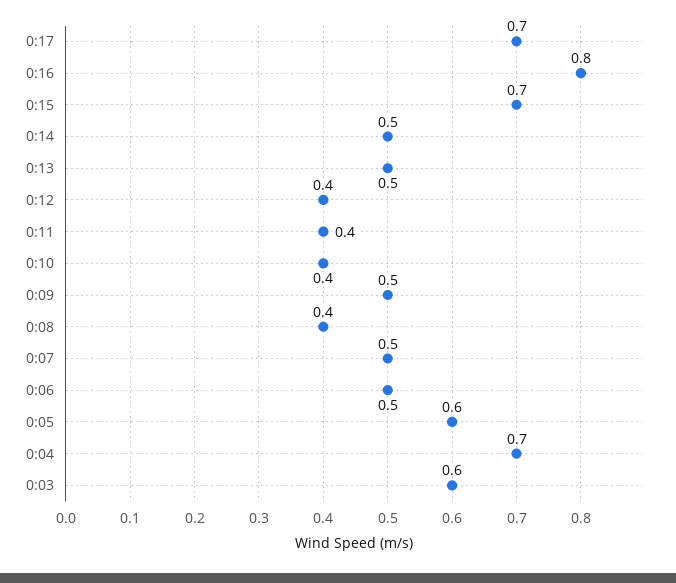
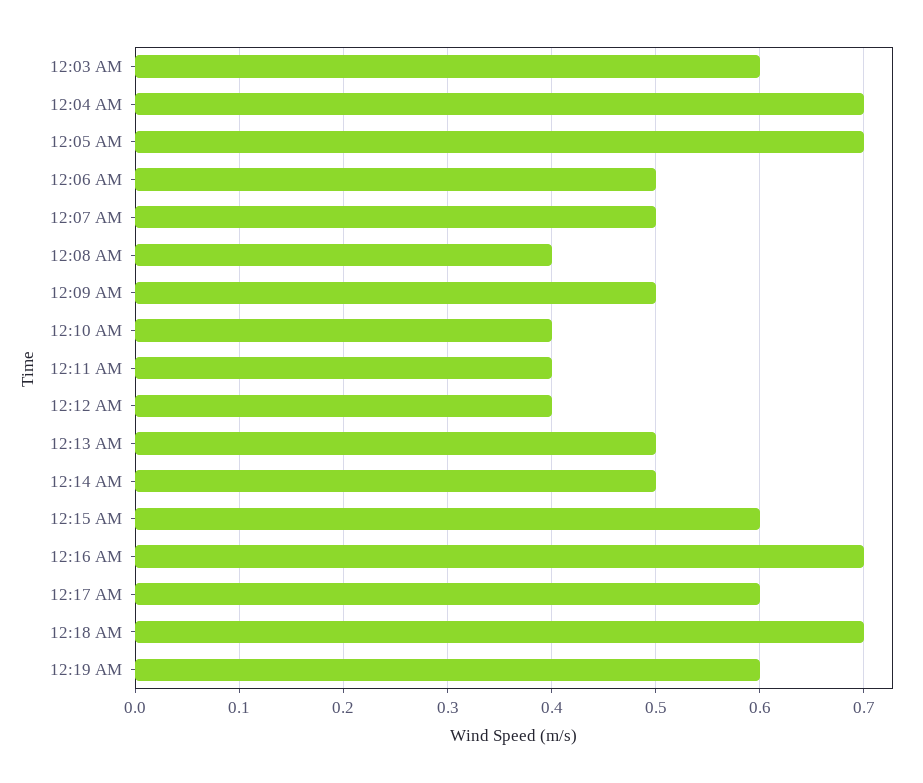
0:17: 0.7 -> 0.6
0:16: 0.8 -> 0.7
0:15: 0.7 -> 0.6
0:05: 0.6 -> 0.7
12:18 AM: none -> 0.7
12:19 AM: none -> 0.6

